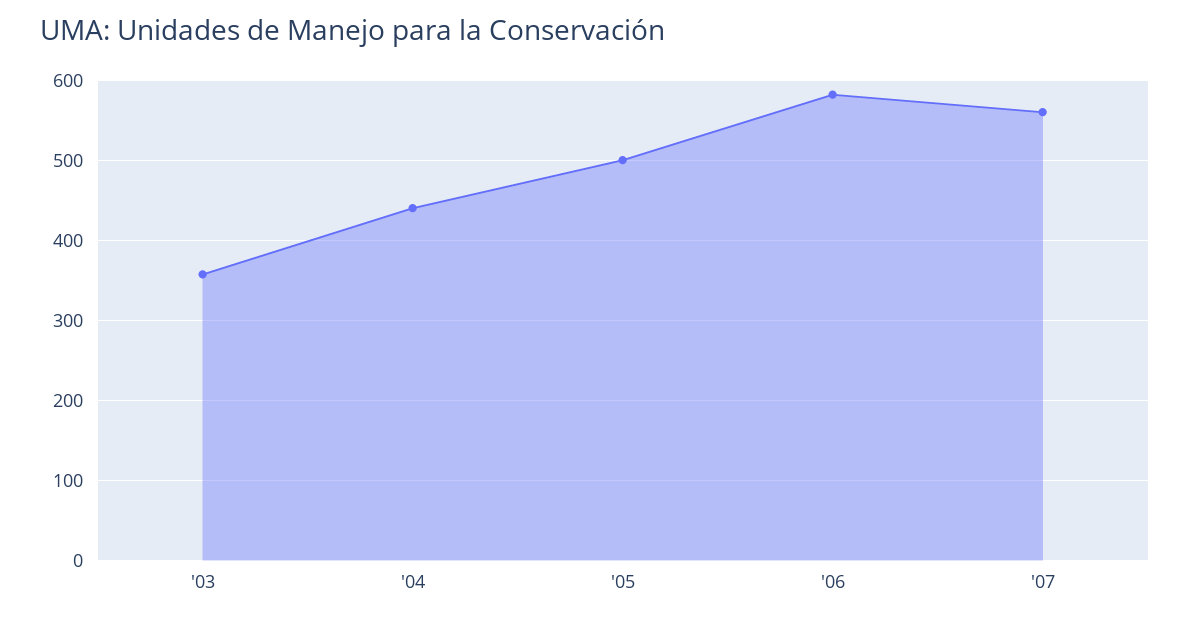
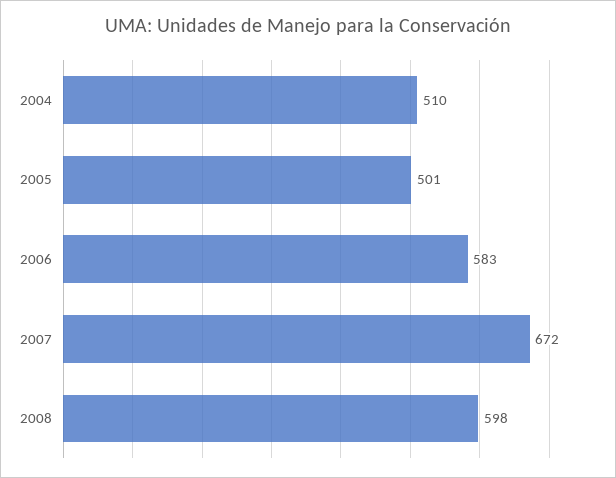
'03: 360 -> none
'04: 440 -> 510
'07: 560 -> 672
2008: none -> 598

